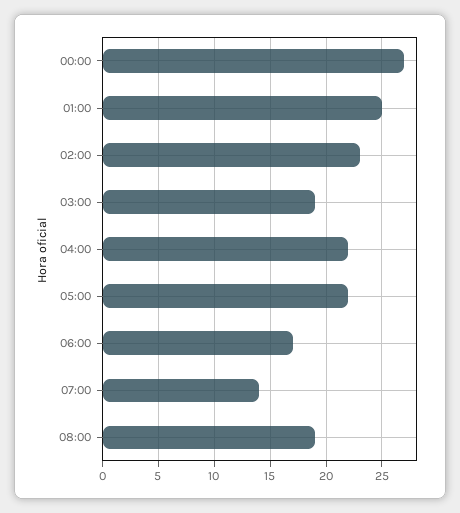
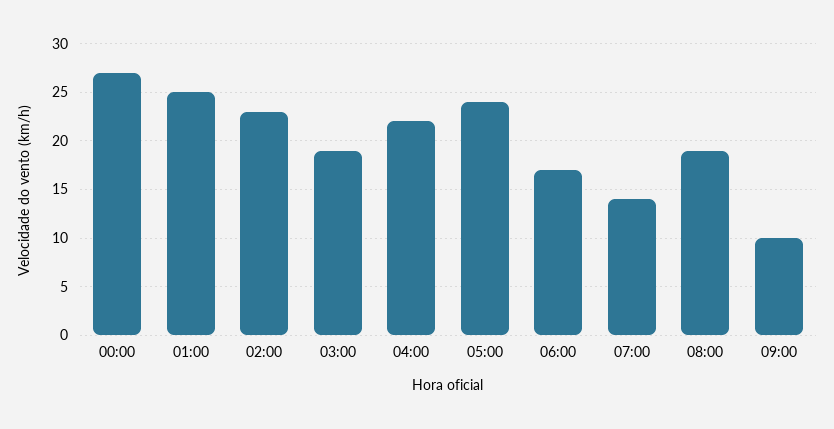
05:00: 22 -> 24
09:00: none -> 10

